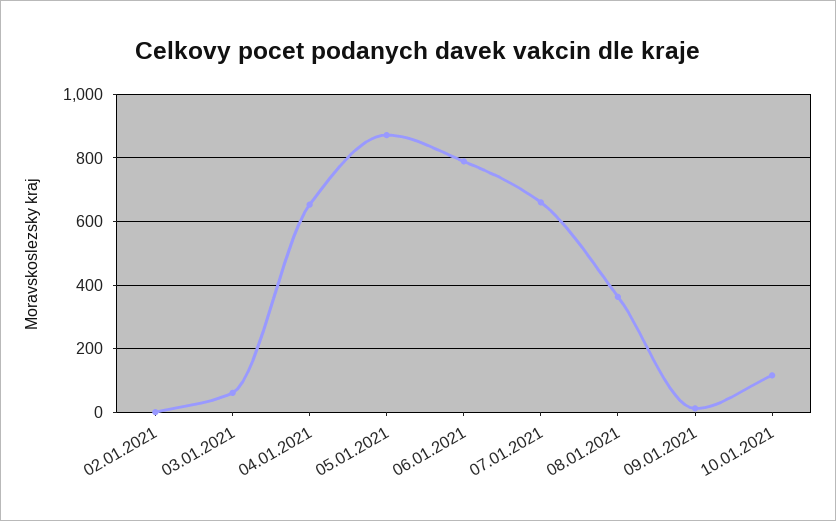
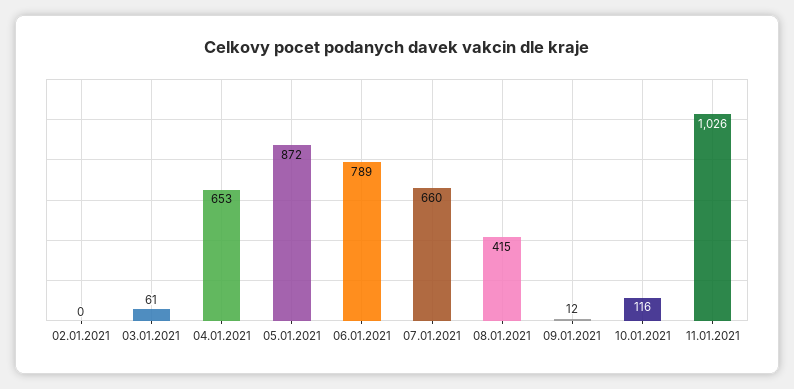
08.01.2021: 360 -> 415
11.01.2021: none -> 1026

